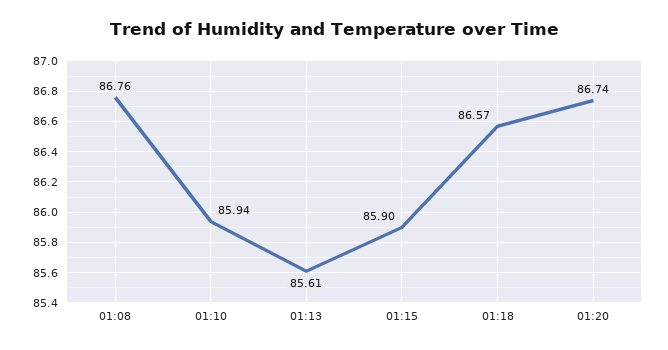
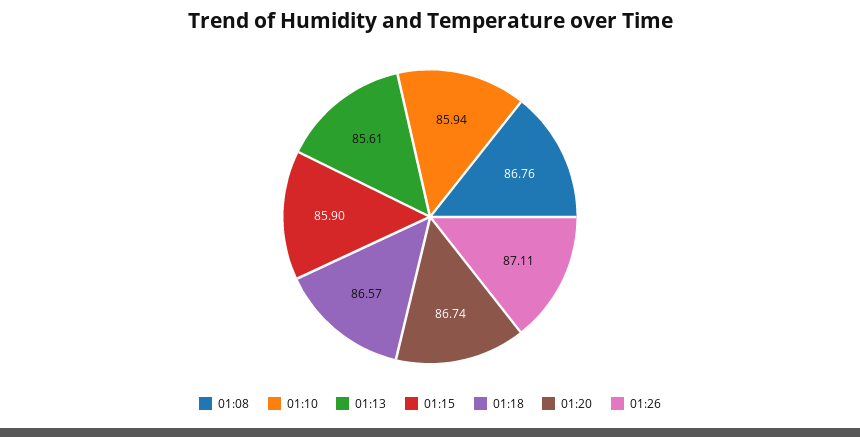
01:26: none -> 87.11

